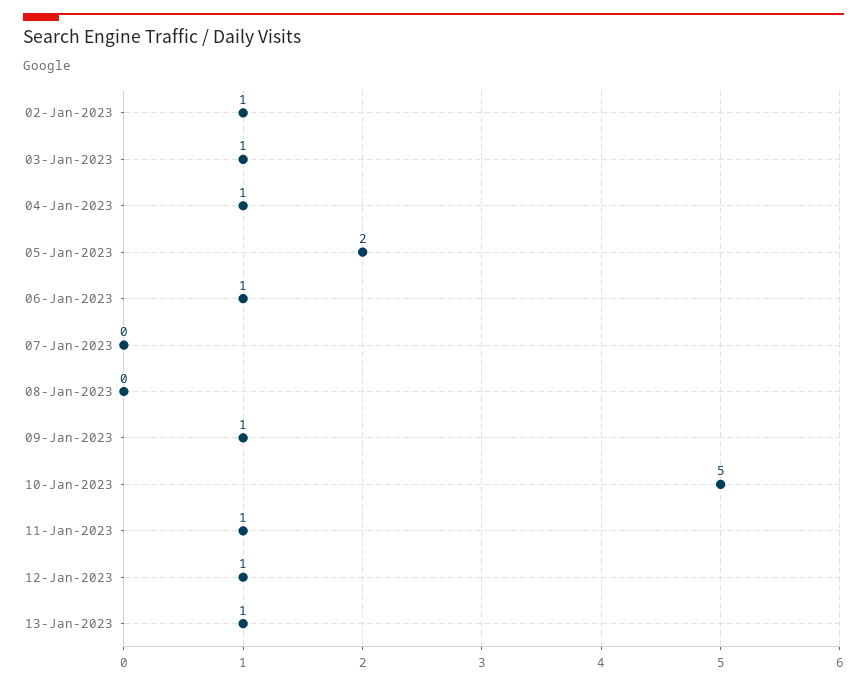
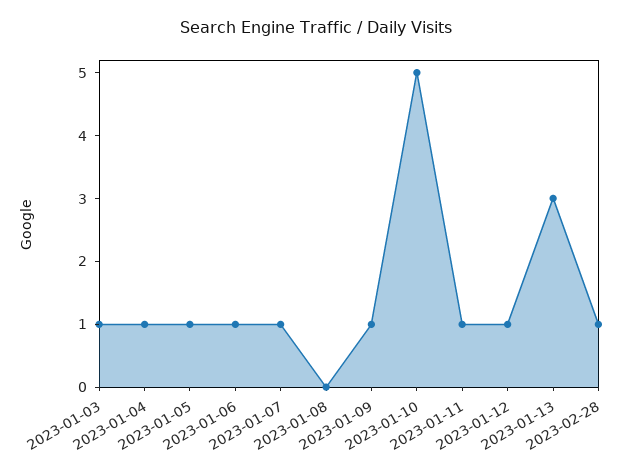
02-Jan-2023: 1 -> none
05-Jan-2023: 2 -> 1
07-Jan-2023: 0 -> 1
13-Jan-2023: 1 -> 3
2023-02-28: none -> 1

